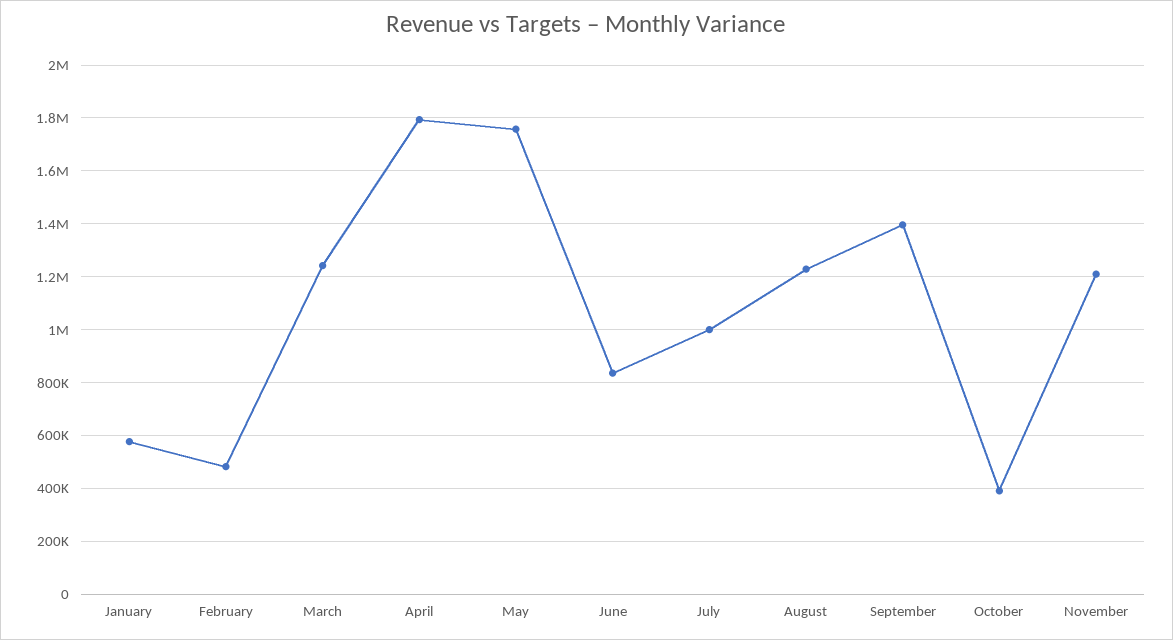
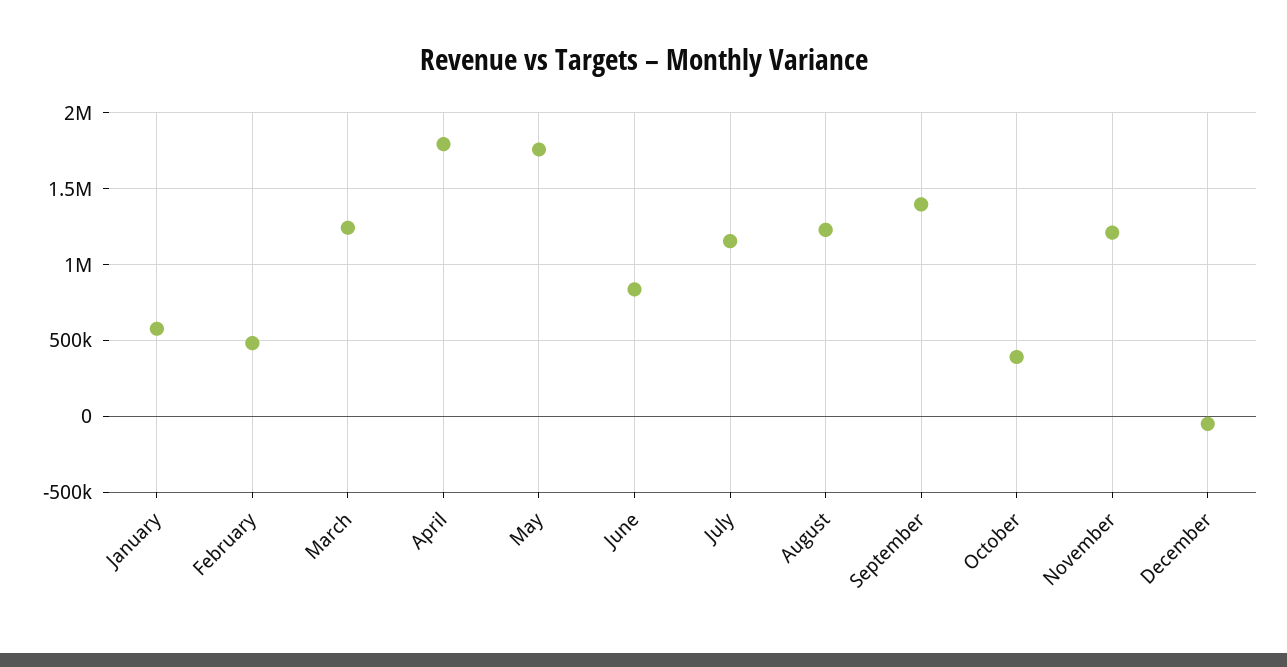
July: 1000000 -> 1150000
December: none -> -50000

